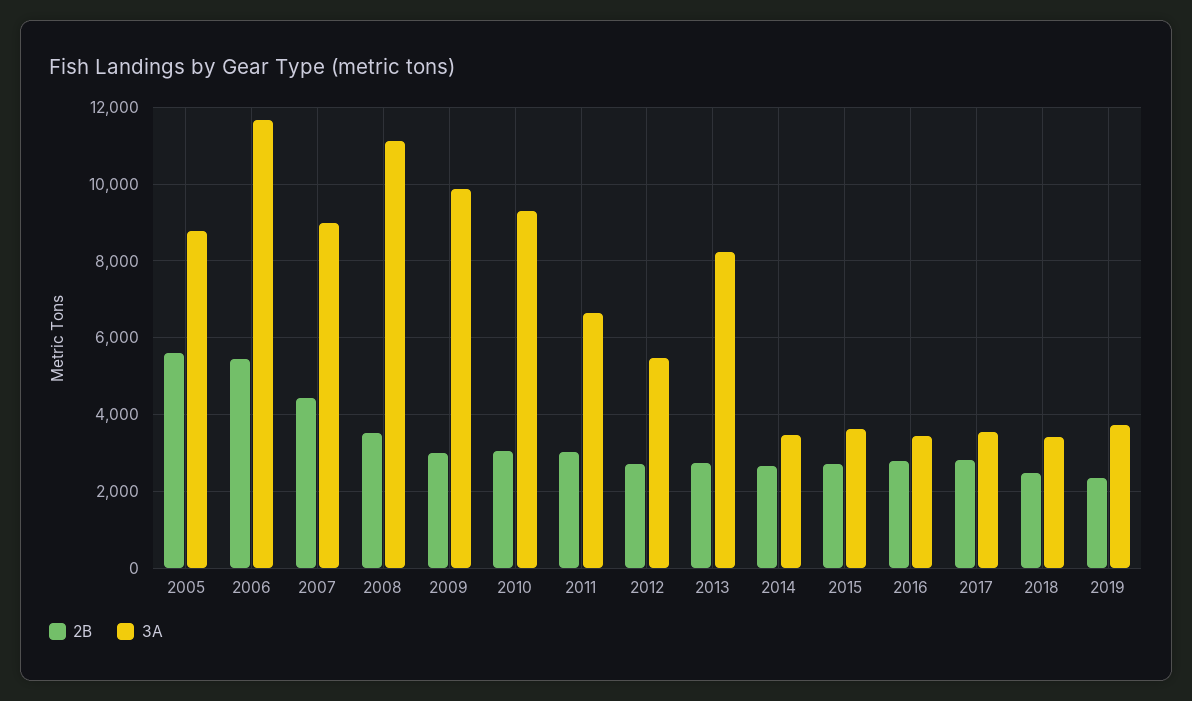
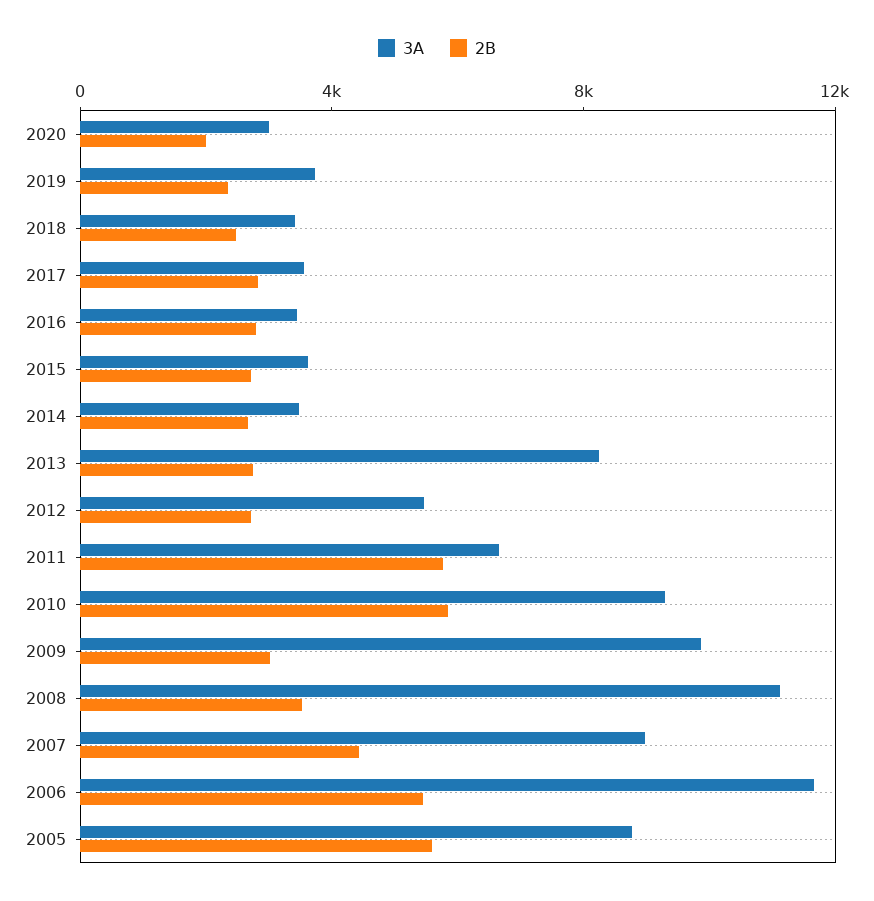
2B, 2010: 3000 -> 6000
2B, 2011: 3000 -> 6000
3A, 2020: none -> 3000
2B, 2020: none -> 2000

